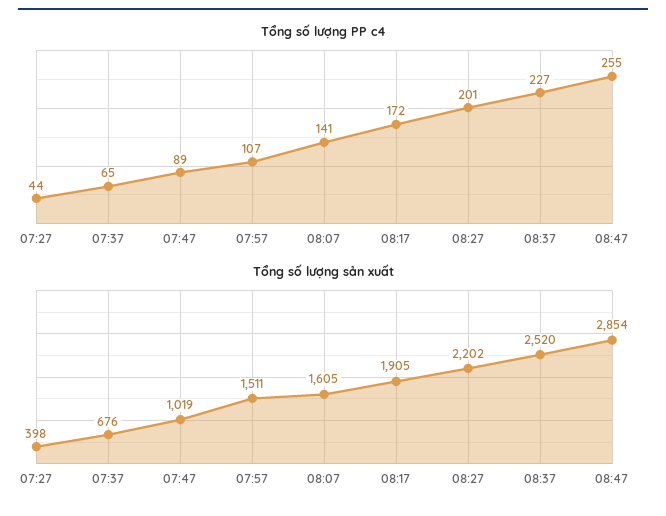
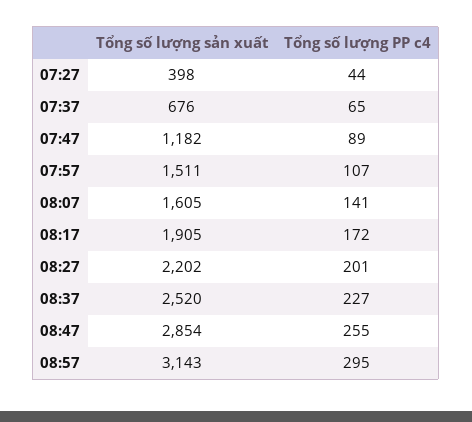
Tổng số lượng sản xuất, 07:47: 1019 -> 1182
Tổng số lượng sản xuất, 08:57: none -> 3143
Tổng số lượng PP c4, 08:57: none -> 295

